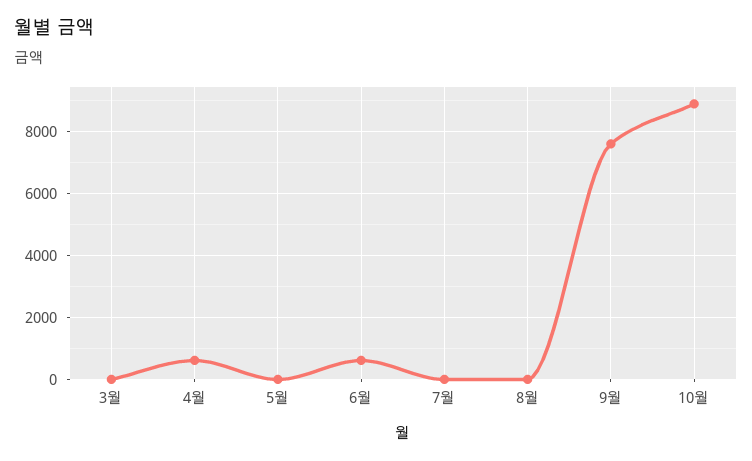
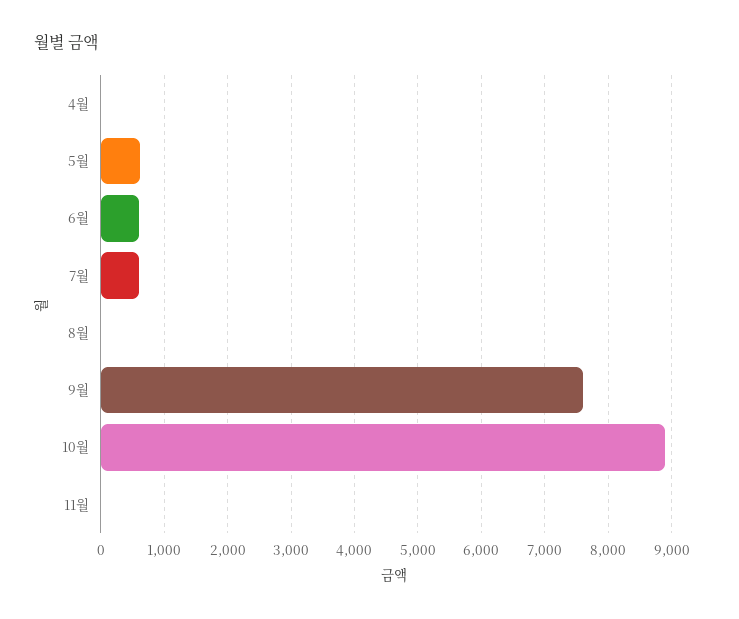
3월: 0 -> none
4월: 600 -> 0
5월: 0 -> 600
7월: 0 -> 600
11월: none -> 0

